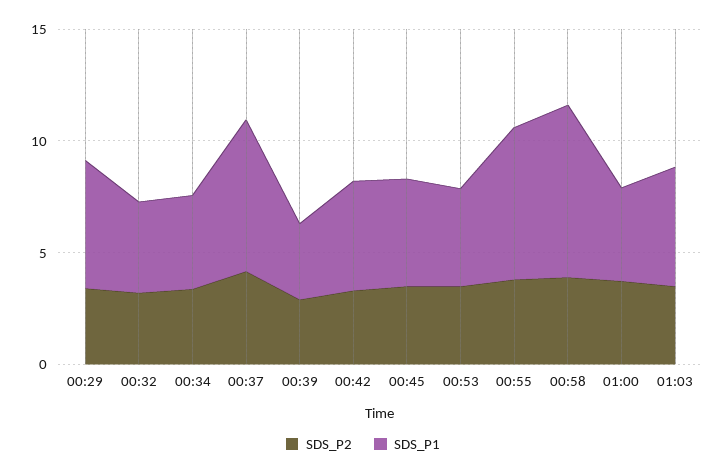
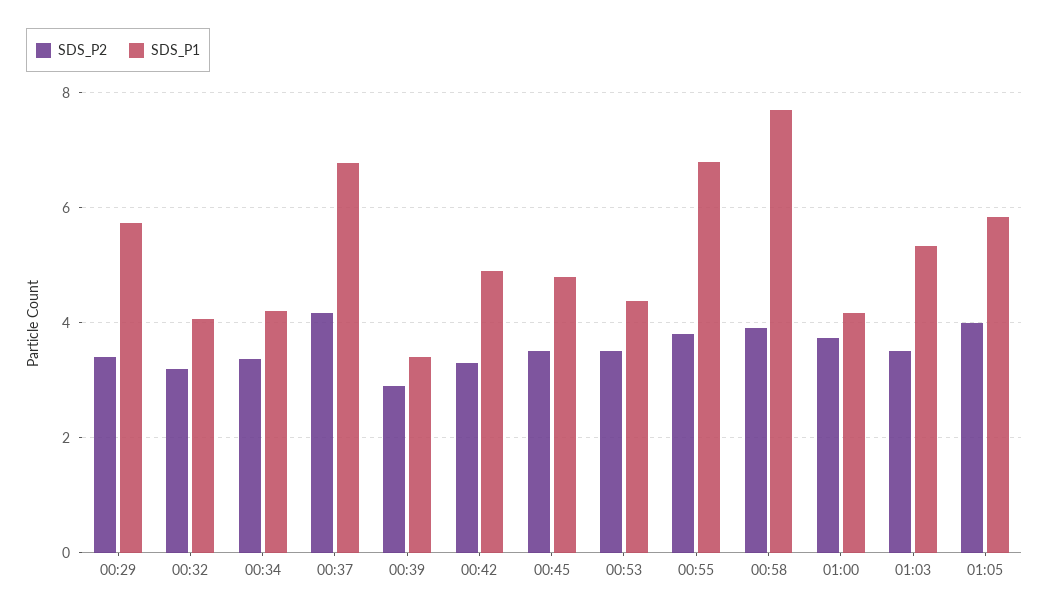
SDS_P2, 01:05: none -> 4
SDS_P1, 01:05: none -> 5.8

